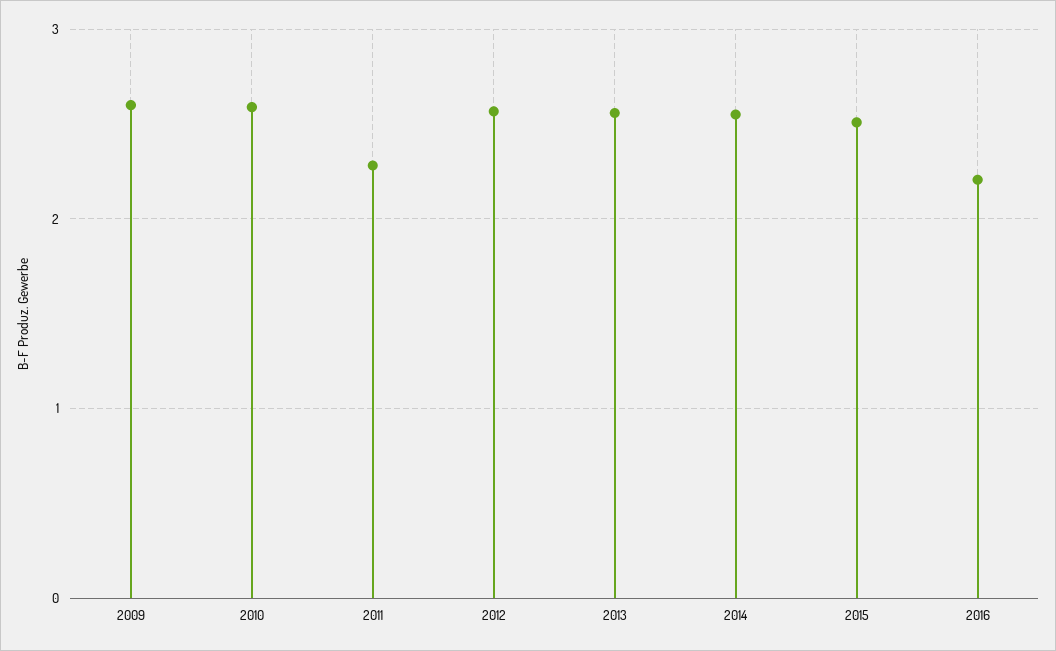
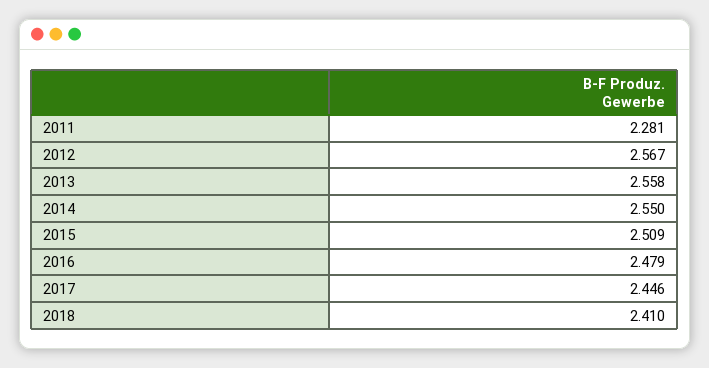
2009: 2.6 -> none
2010: 2.6 -> none
2016: 2.2 -> 2.479
2017: none -> 2.446
2018: none -> 2.41

